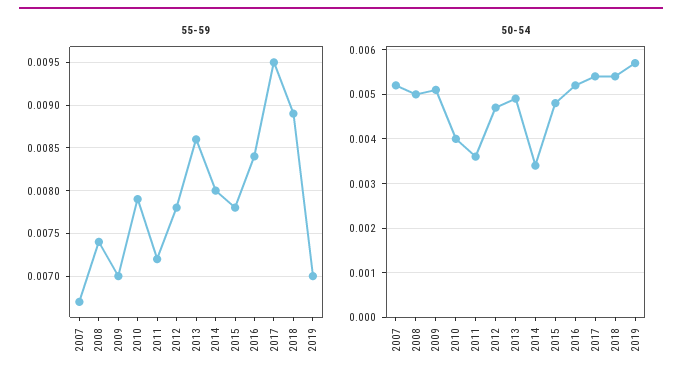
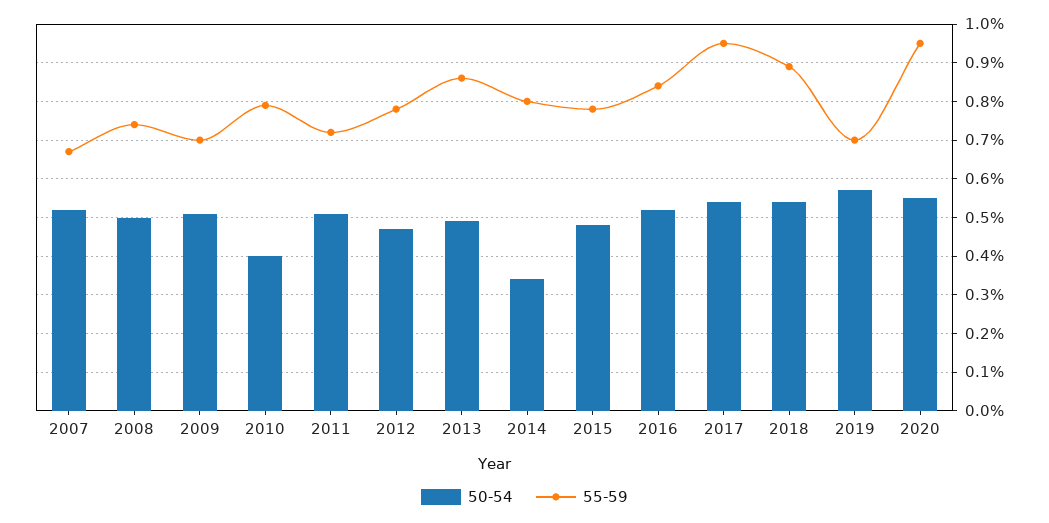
50-54, 2011: 0.0035 -> 0.005
50-54, 2020: none -> 0.0055
55-59, 2020: none -> 0.0095

